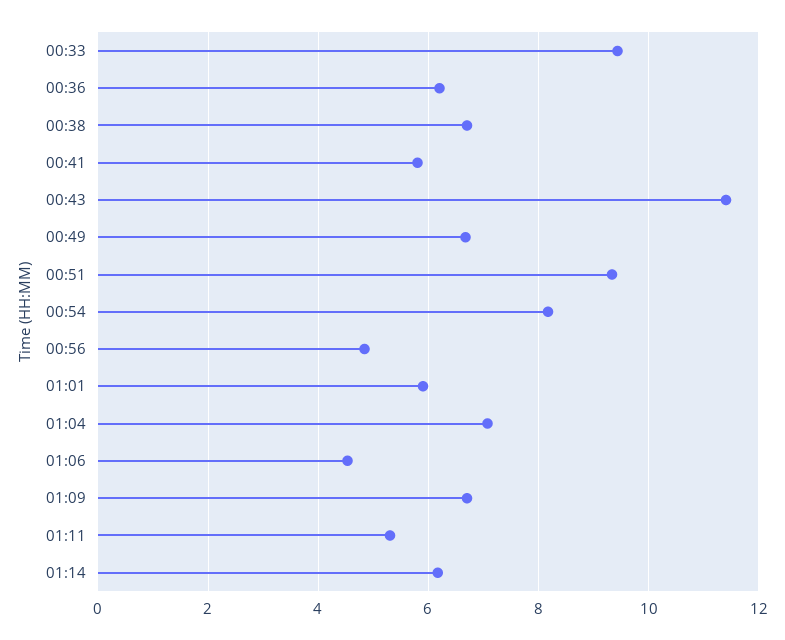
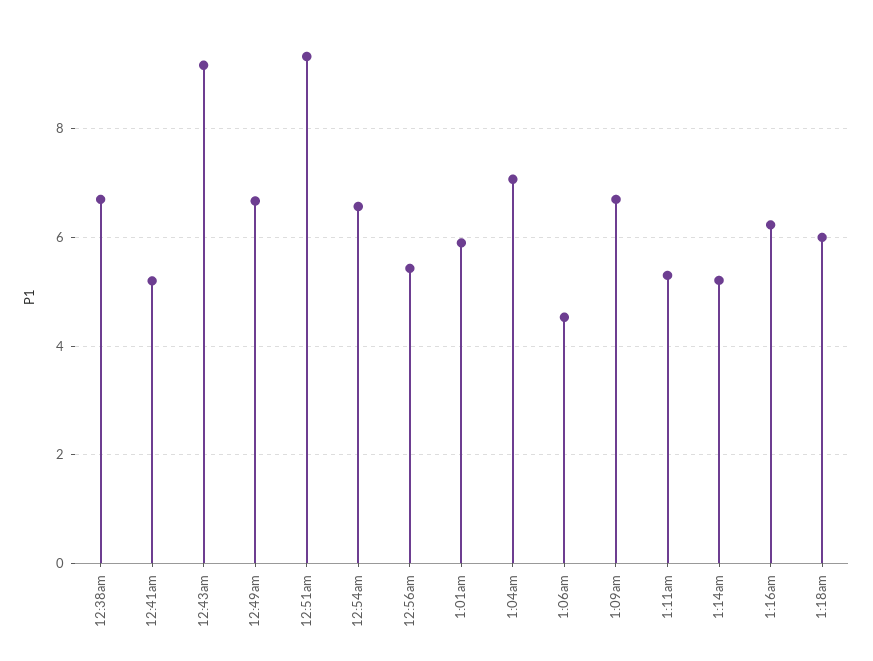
00:33: 9.4 -> none
00:36: 6.2 -> none
00:41: 5.8 -> 5.2
00:43: 11.4 -> 9.2
00:54: 8.2 -> 6.6
00:56: 4.8 -> 5.4
01:14: 6.2 -> 5.2
1:16am: none -> 6.2
1:18am: none -> 6

